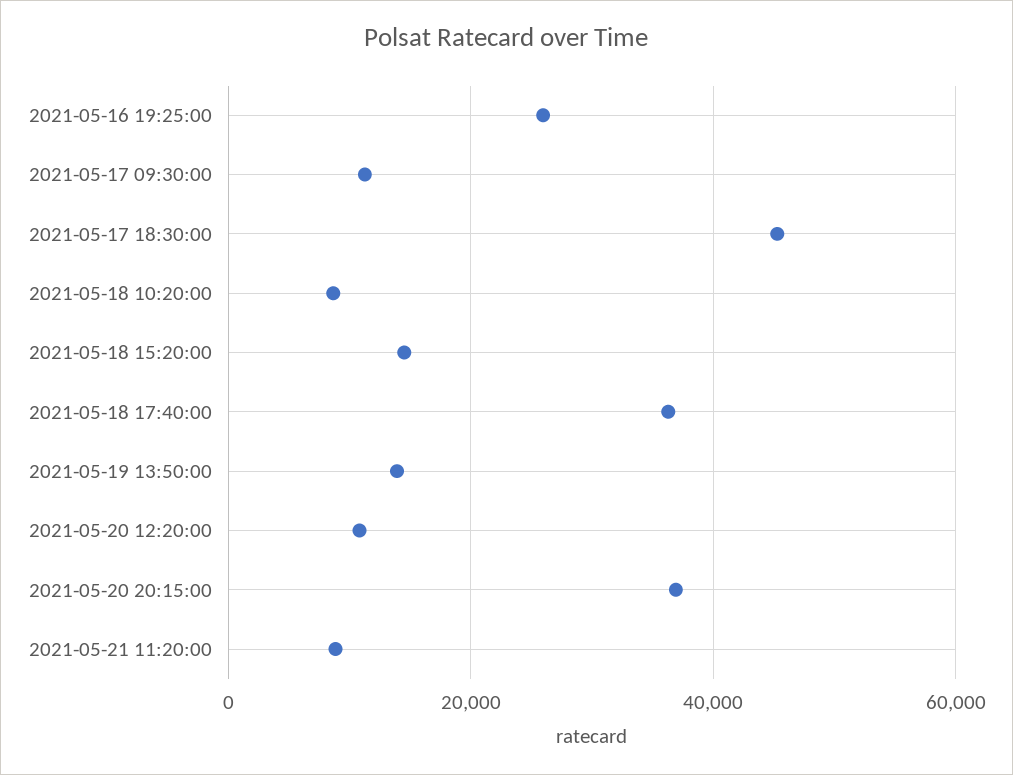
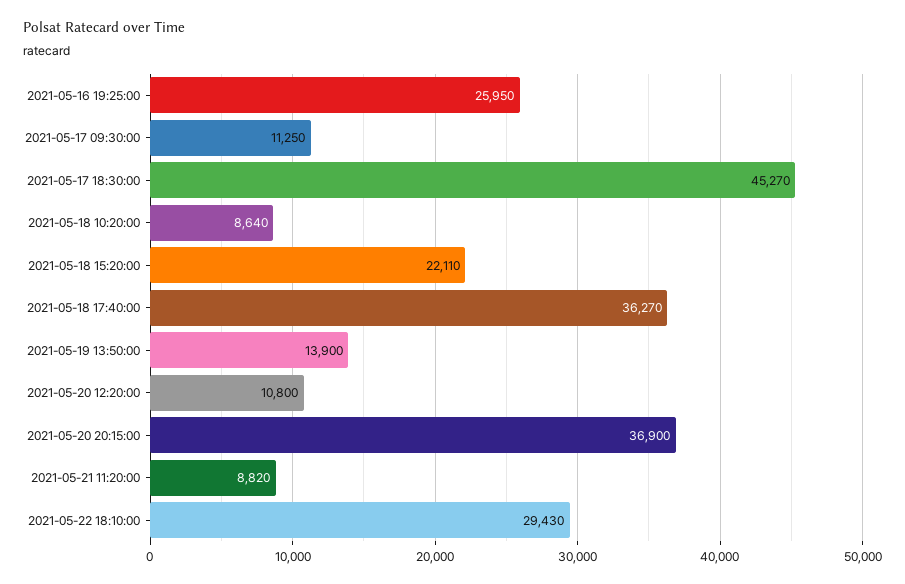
2021-05-18 15:20:00: 14000 -> 22110
2021-05-22 18:10:00: none -> 29430

